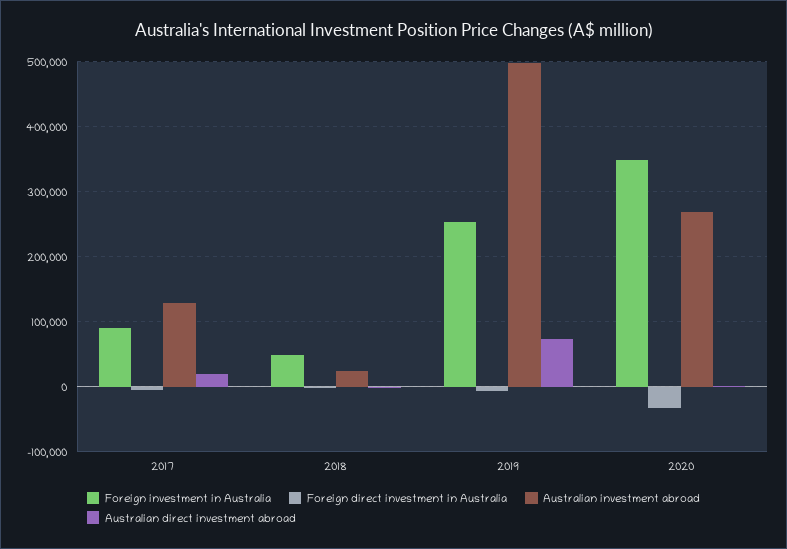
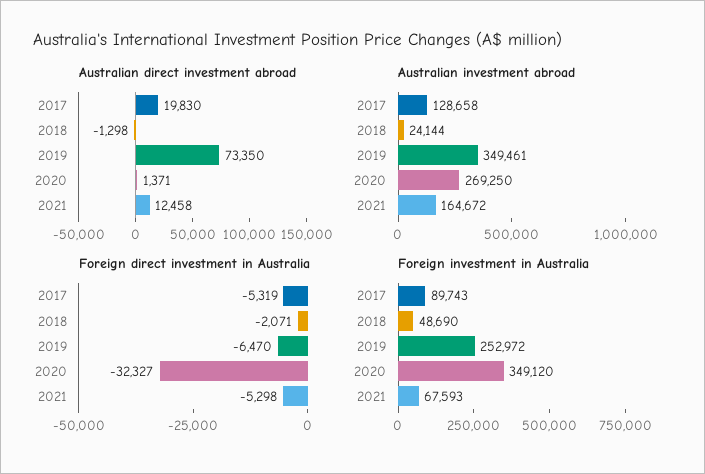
Australian investment abroad, 2019: 500000 -> 349461
Australian direct investment abroad, 2021: none -> 12458
Australian investment abroad, 2021: none -> 164672
Foreign direct investment in Australia, 2021: none -> -5298
Foreign investment in Australia, 2021: none -> 67593

